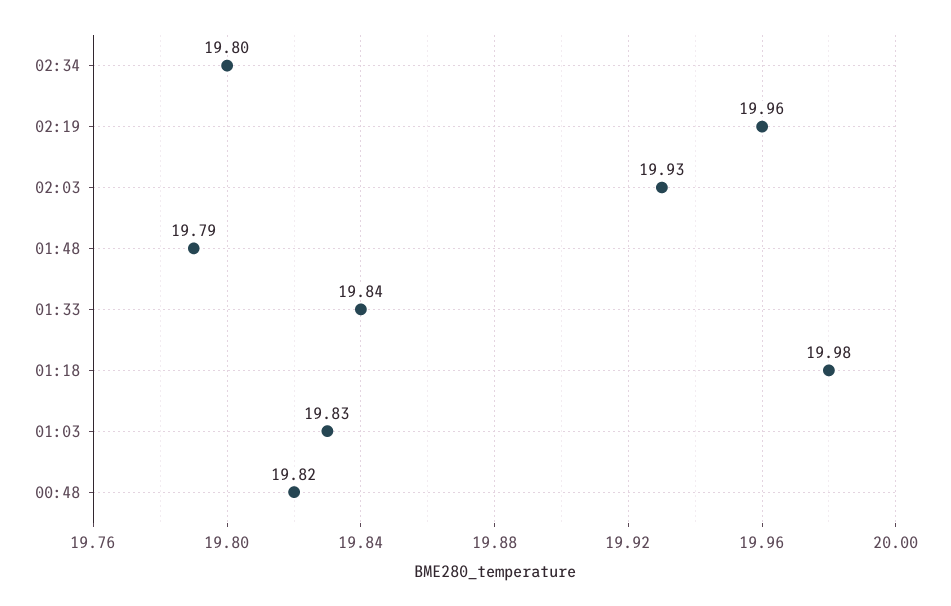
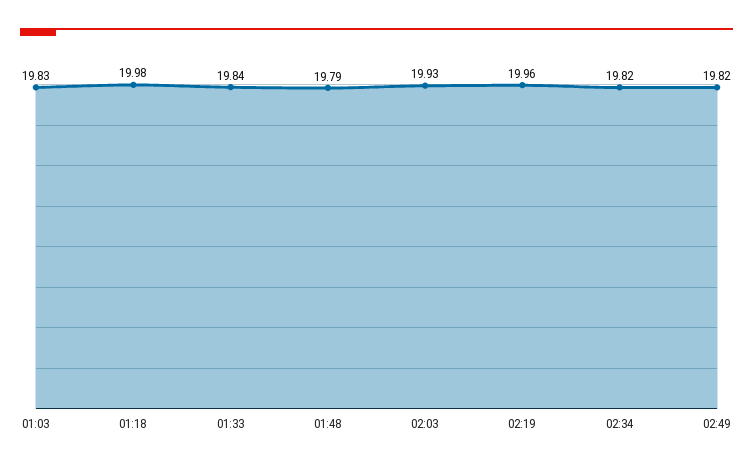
02:34: 19.8 -> 19.82
00:48: 19.82 -> none
02:49: none -> 19.82

